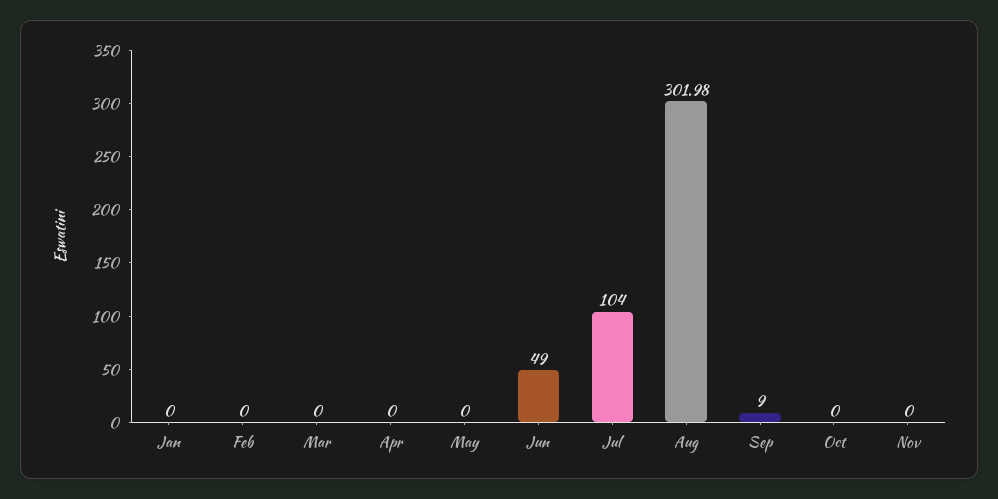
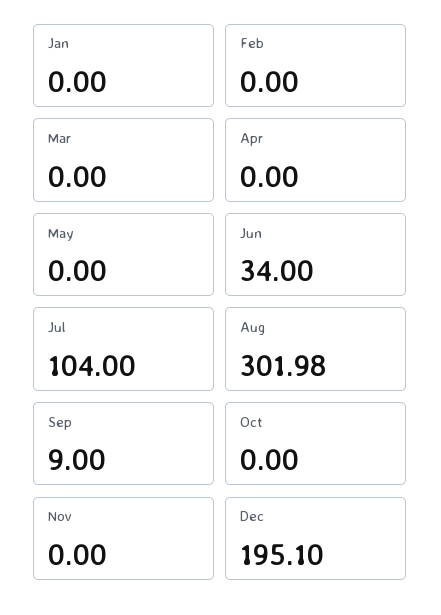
Jun: 49 -> 34
Dec: none -> 195.1

